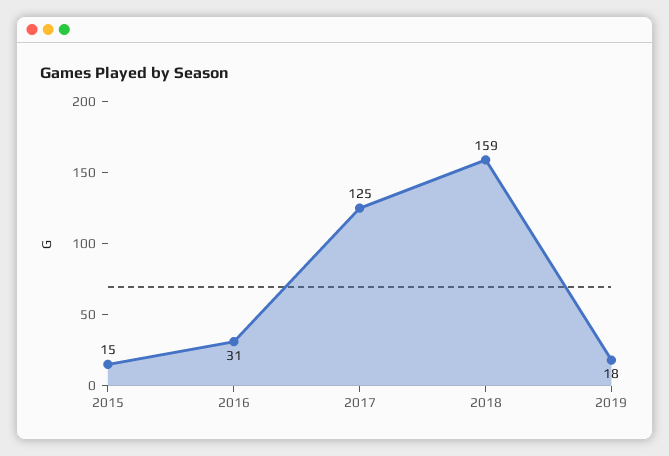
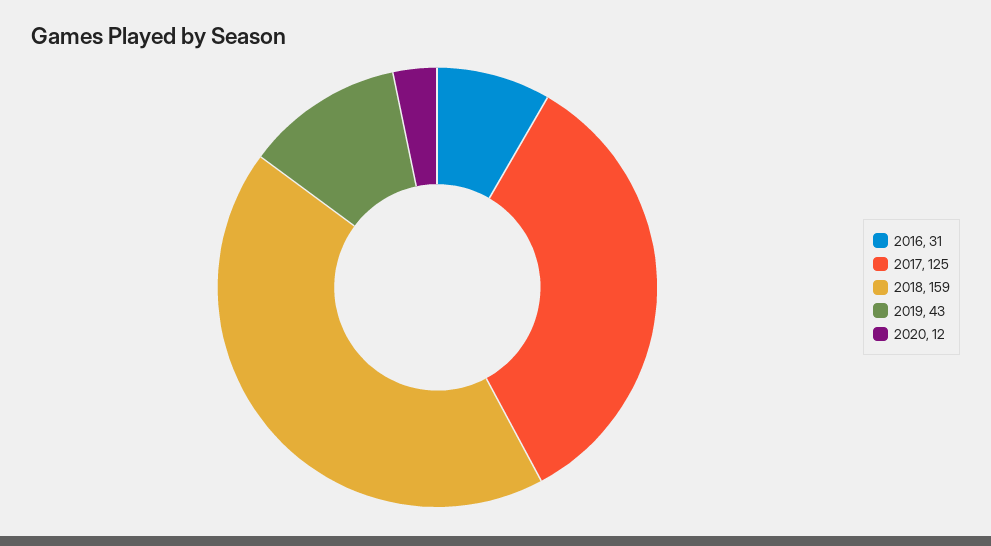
2015: 15 -> none
2019: 18 -> 43
2020: none -> 12

